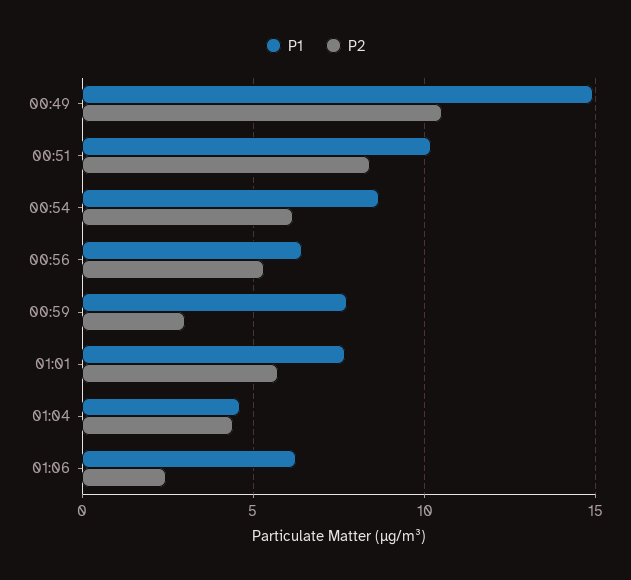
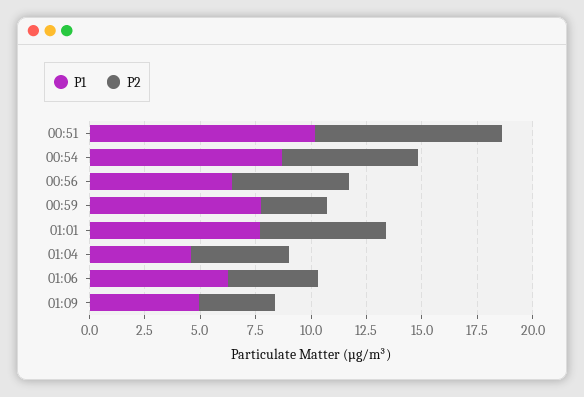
P1, 00:49: 15 -> none
P2, 00:49: 10.5 -> none
P2, 01:06: 2.5 -> 4
P1, 01:09: none -> 5
P2, 01:09: none -> 3.5

